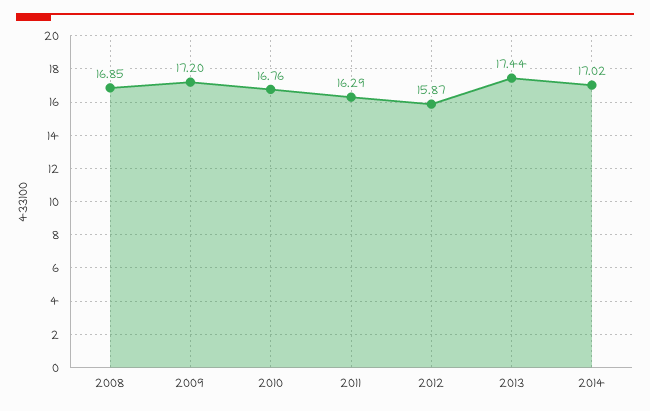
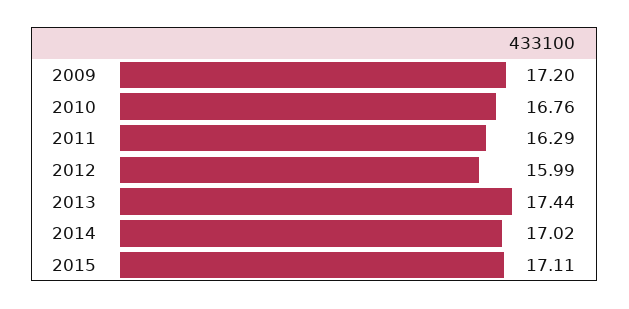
2008: 16.85 -> none
2012: 15.87 -> 15.99
2015: none -> 17.11

